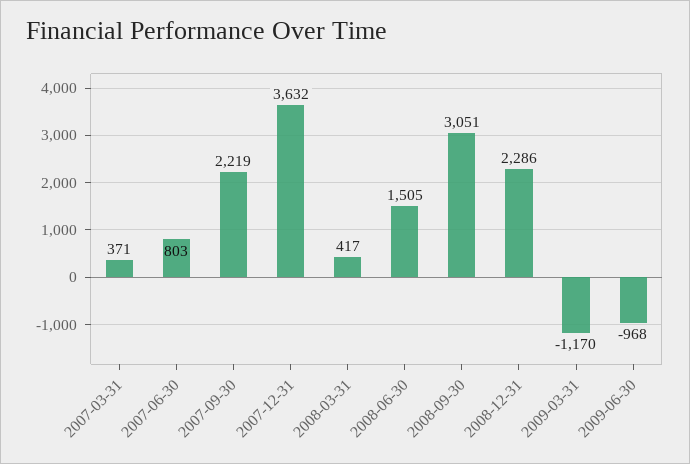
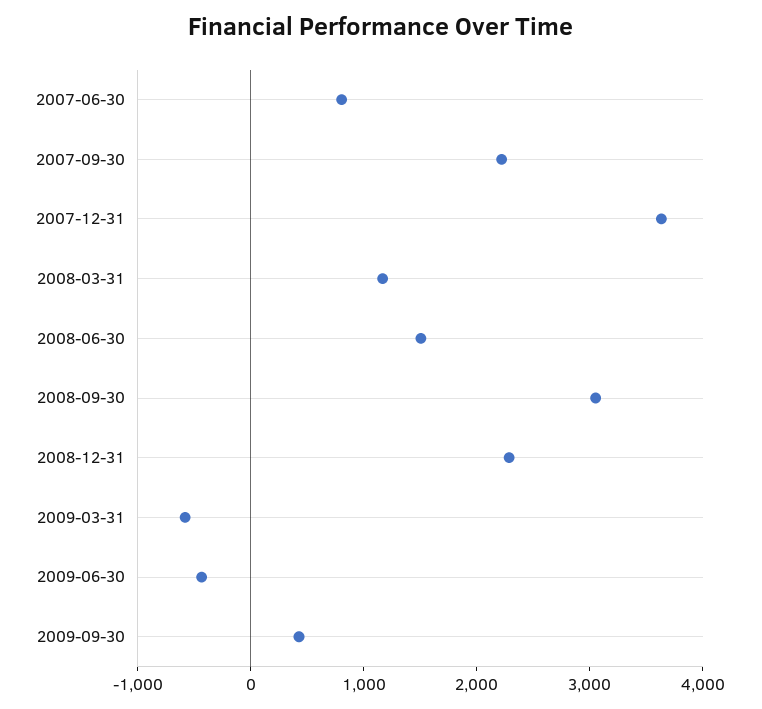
2007-03-31: 371 -> none
2008-03-31: 417 -> 1200
2009-03-31: -1170 -> -600
2009-06-30: -968 -> -400
2009-09-30: none -> 400

